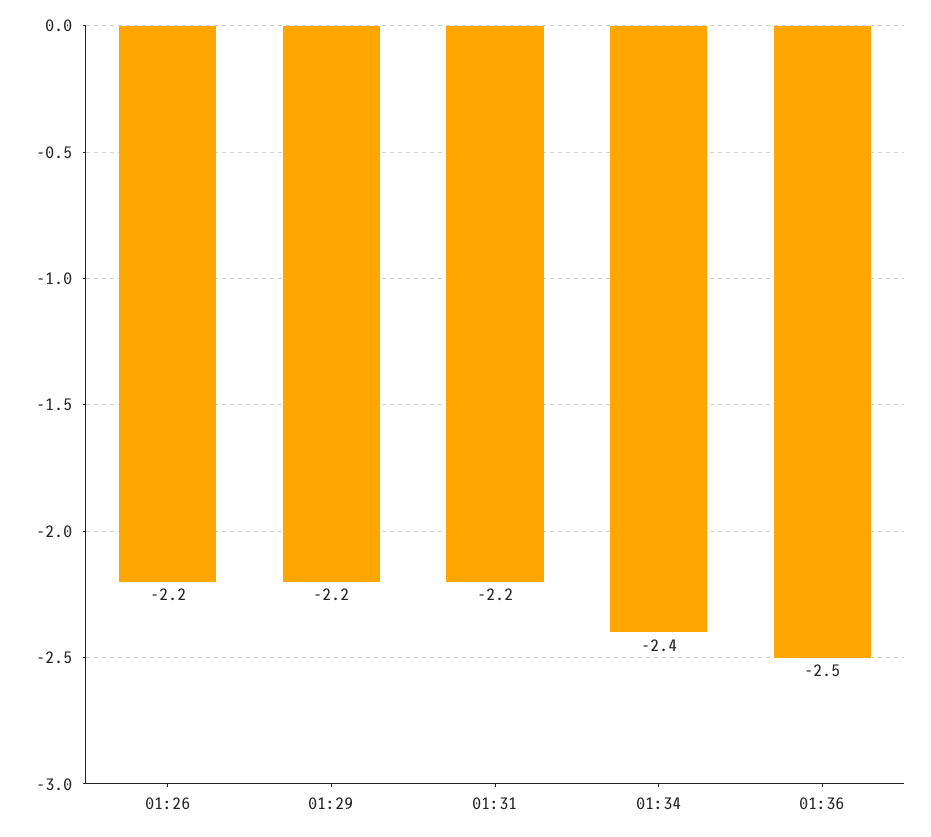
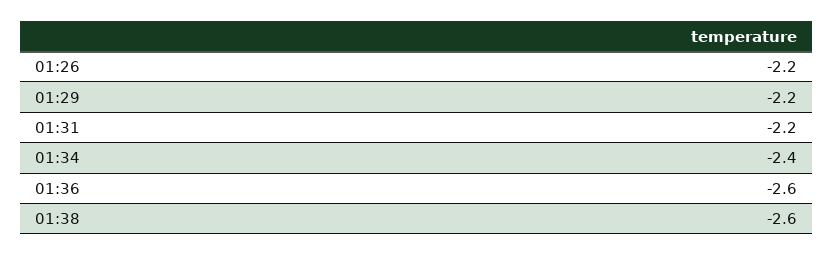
01:36: -2.5 -> -2.6
01:38: none -> -2.6

